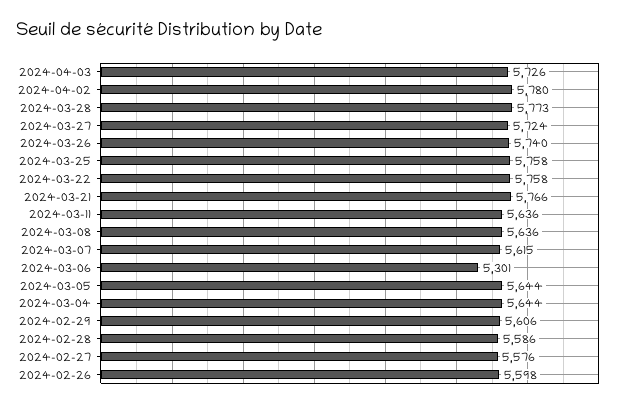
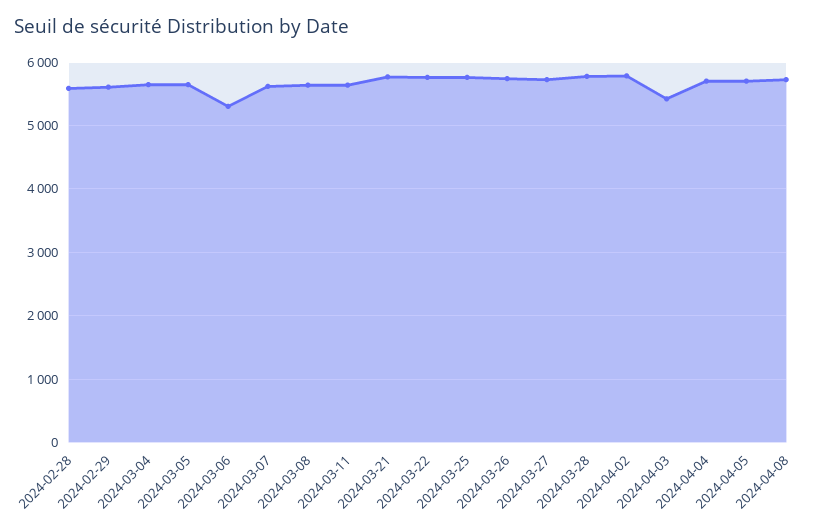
2024-04-03: 5726 -> 5400
2024-02-27: 5576 -> none
2024-02-26: 5598 -> none
2024-04-04: none -> 5700
2024-04-05: none -> 5700
2024-04-08: none -> 5700

